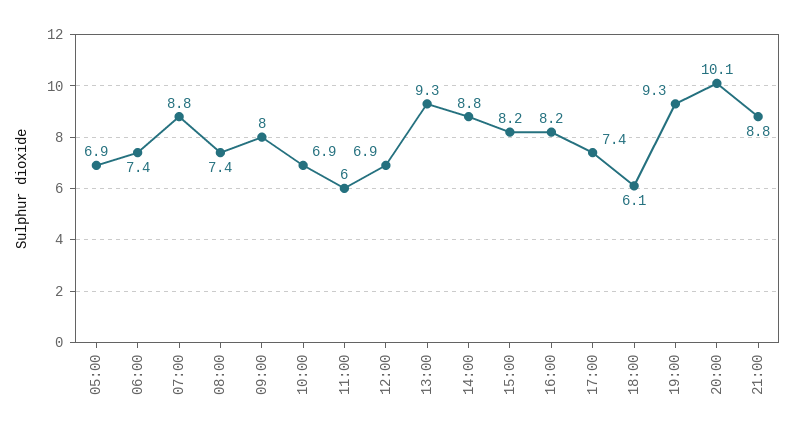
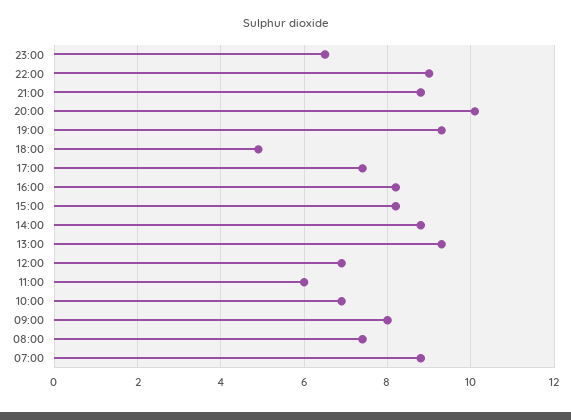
05:00: 6.9 -> none
06:00: 7.4 -> none
18:00: 6.1 -> 5
23:00: none -> 6.5
22:00: none -> 9

